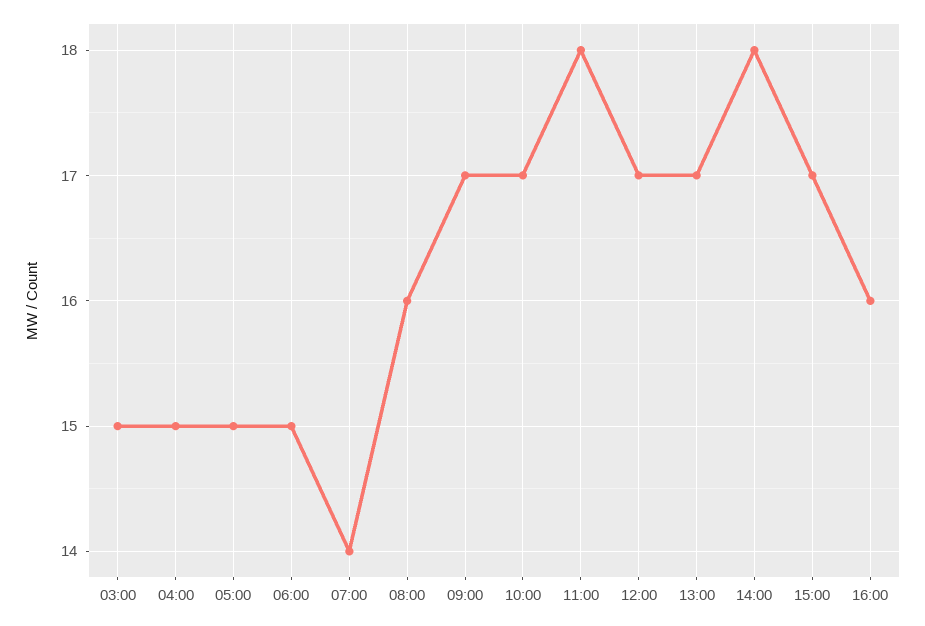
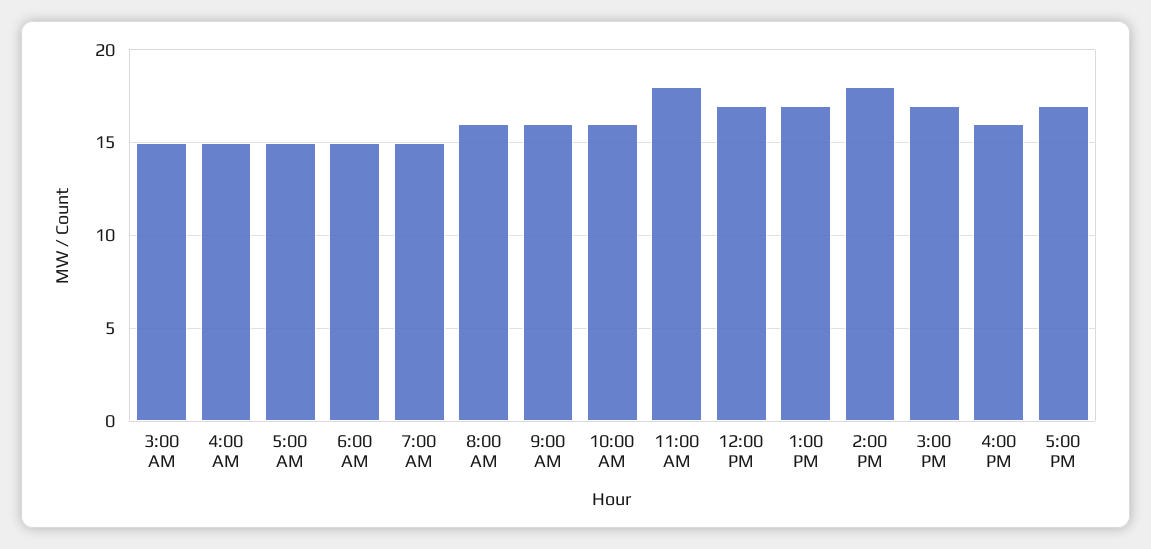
07:00: 14 -> 15
09:00: 17 -> 16
10:00: 17 -> 16
5:00 PM: none -> 17

